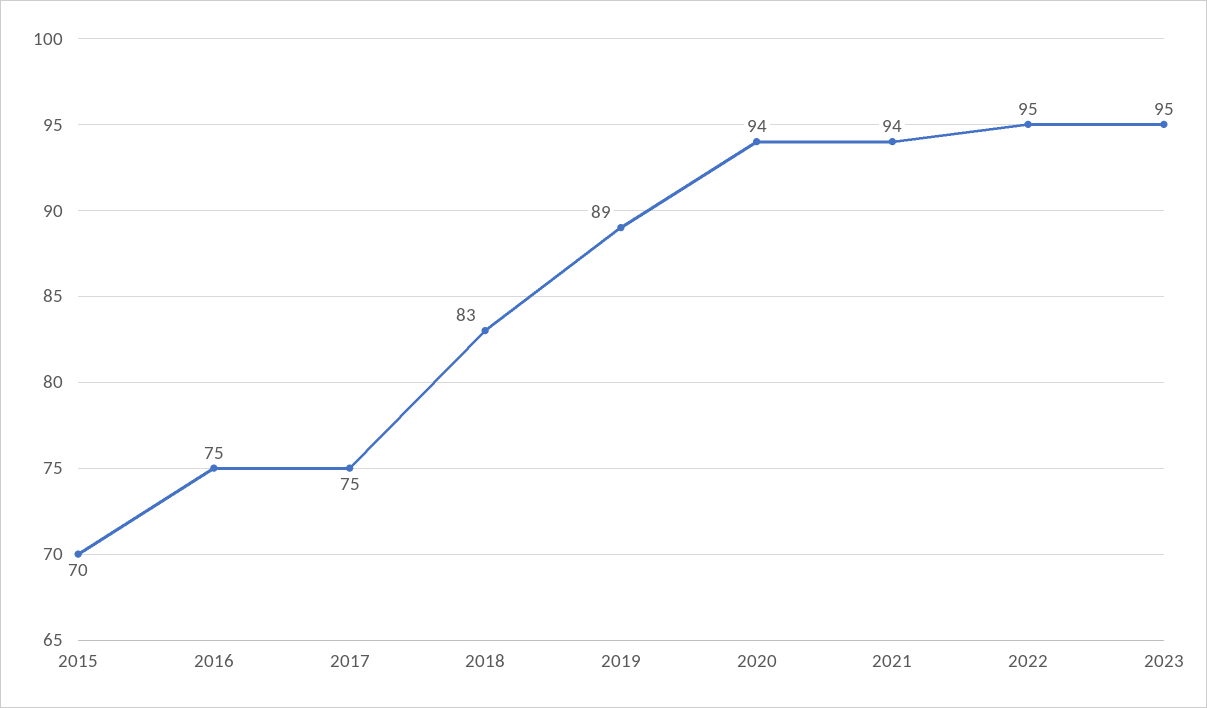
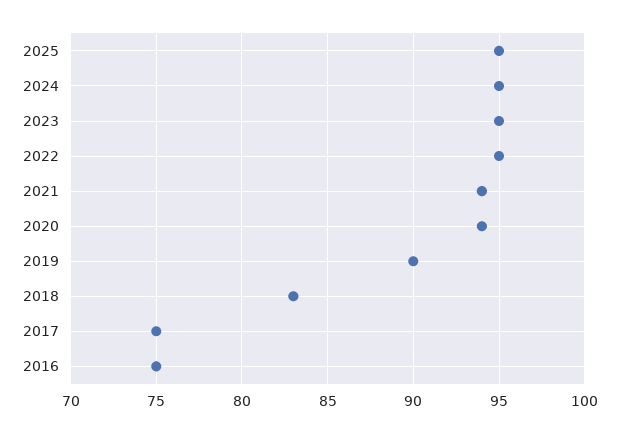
2015: 70 -> none
2019: 89 -> 90
2025: none -> 95
2024: none -> 95

